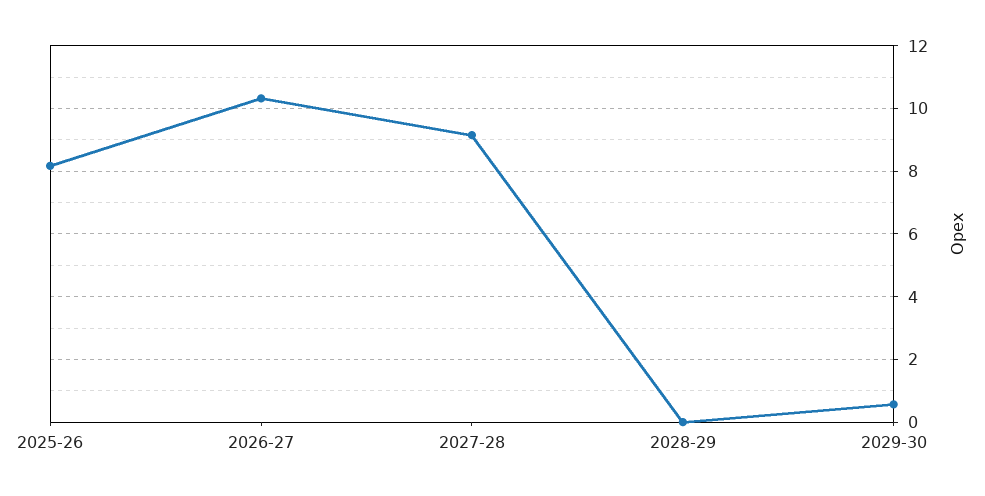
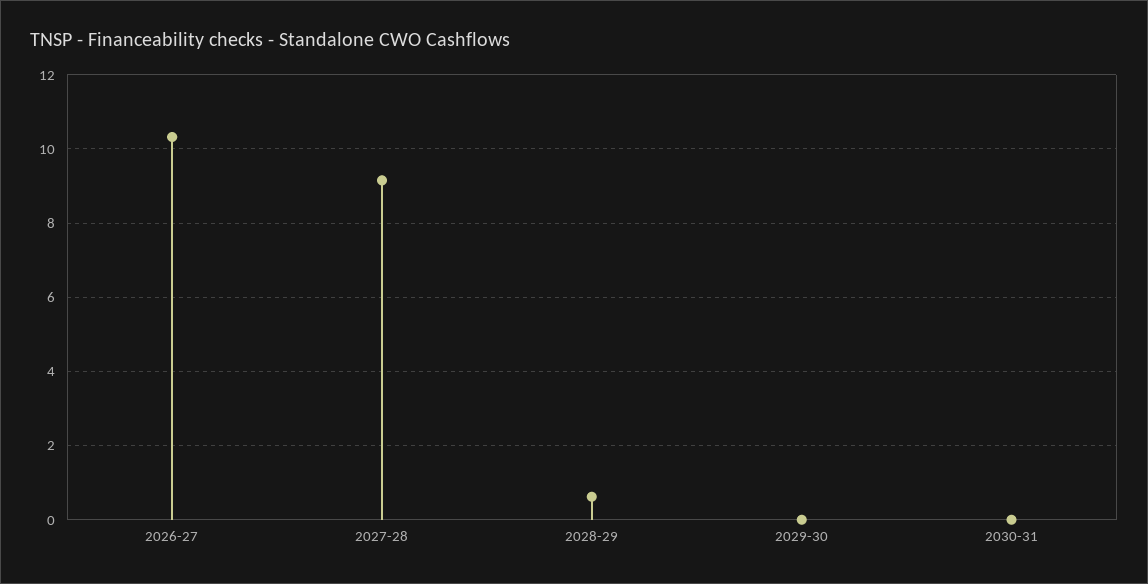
2025-26: 8.2 -> none
2028-29: 0 -> 0.6
2029-30: 0.6 -> 0
2030-31: none -> 0

